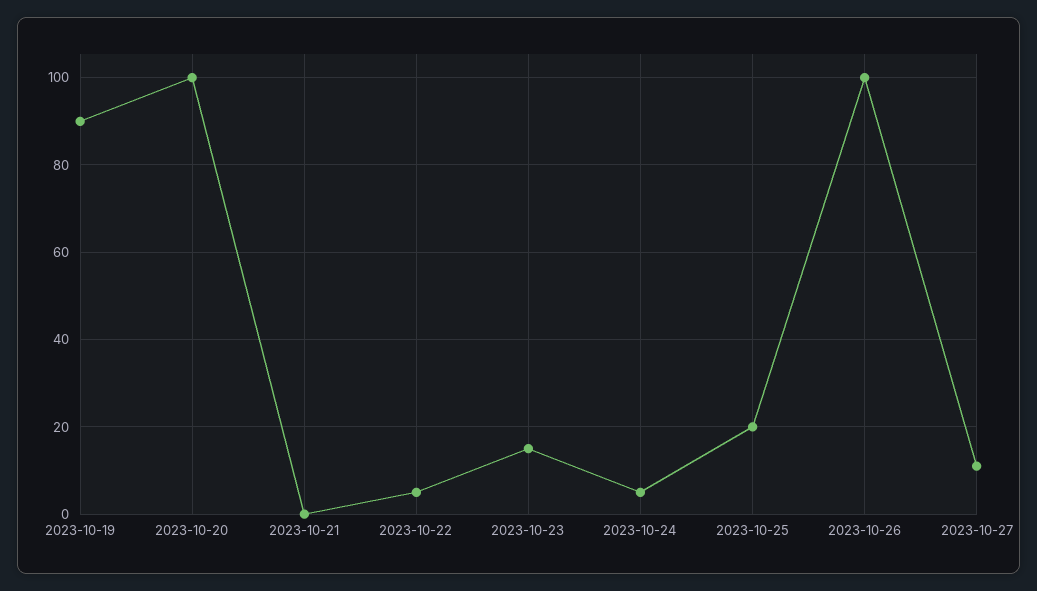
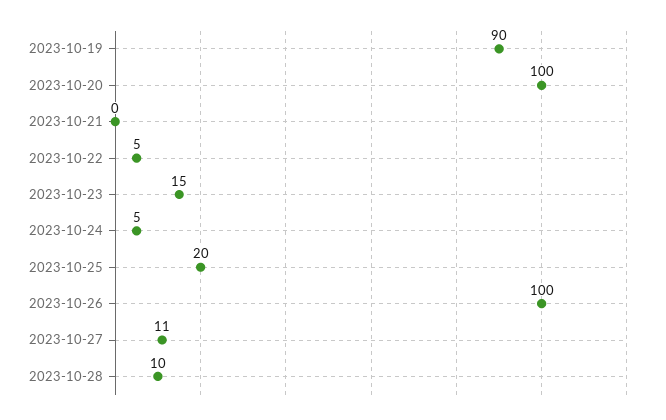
2023-10-28: none -> 10

